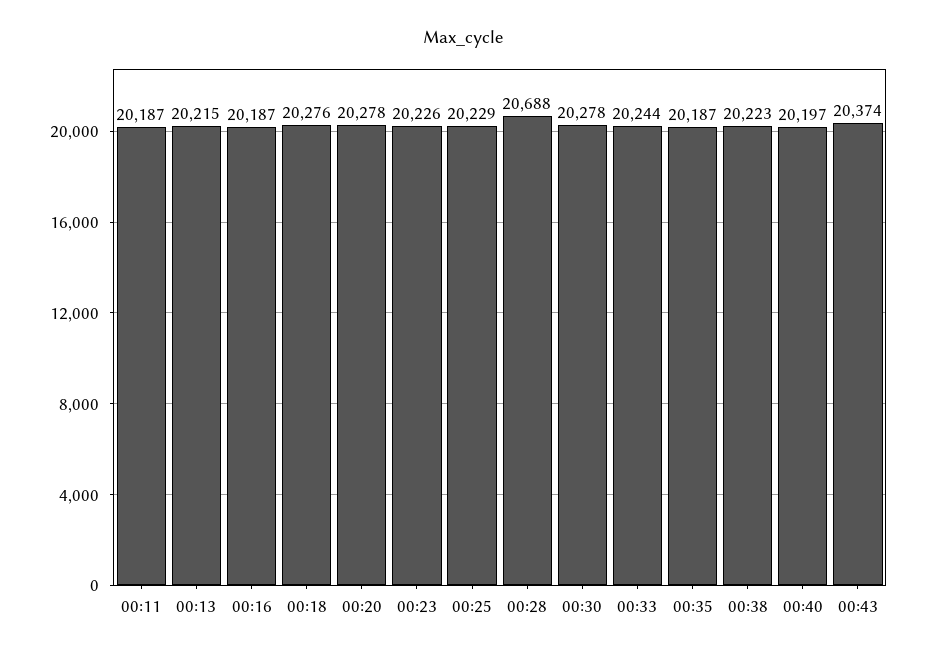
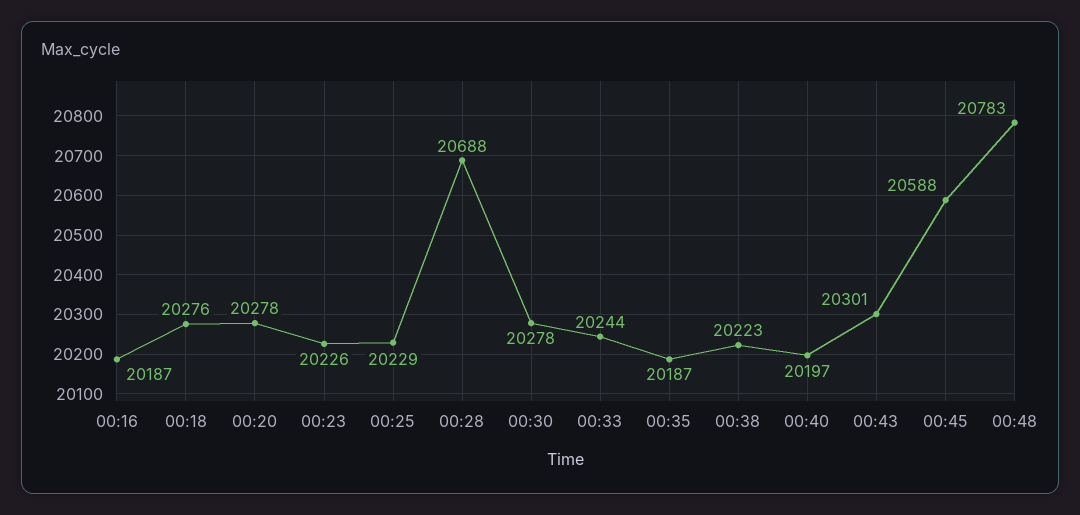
00:11: 20187 -> none
00:13: 20215 -> none
00:43: 20374 -> 20301
00:45: none -> 20588
00:48: none -> 20783

